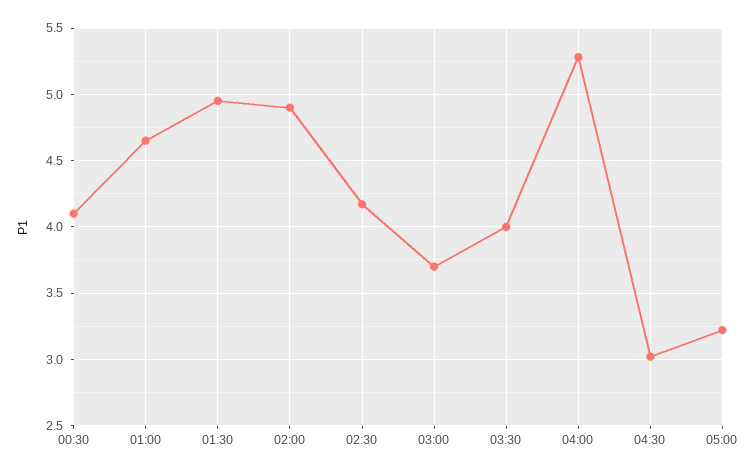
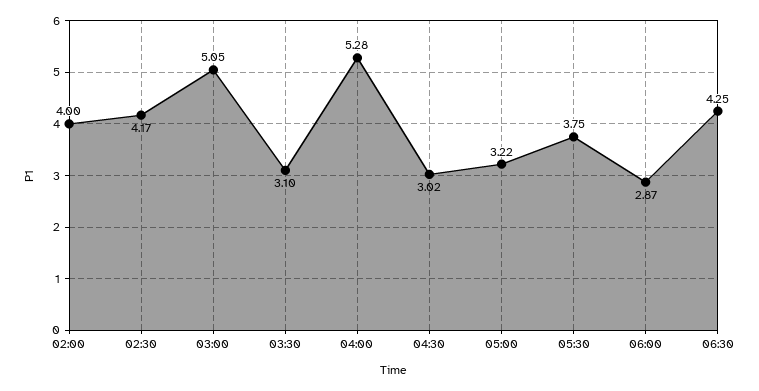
00:30: 4.1 -> none
01:00: 4.65 -> none
01:30: 4.95 -> none
02:00: 4.9 -> 4
03:00: 3.7 -> 5.05
03:30: 4 -> 3.1
05:30: none -> 3.75
06:00: none -> 2.87
06:30: none -> 4.25

